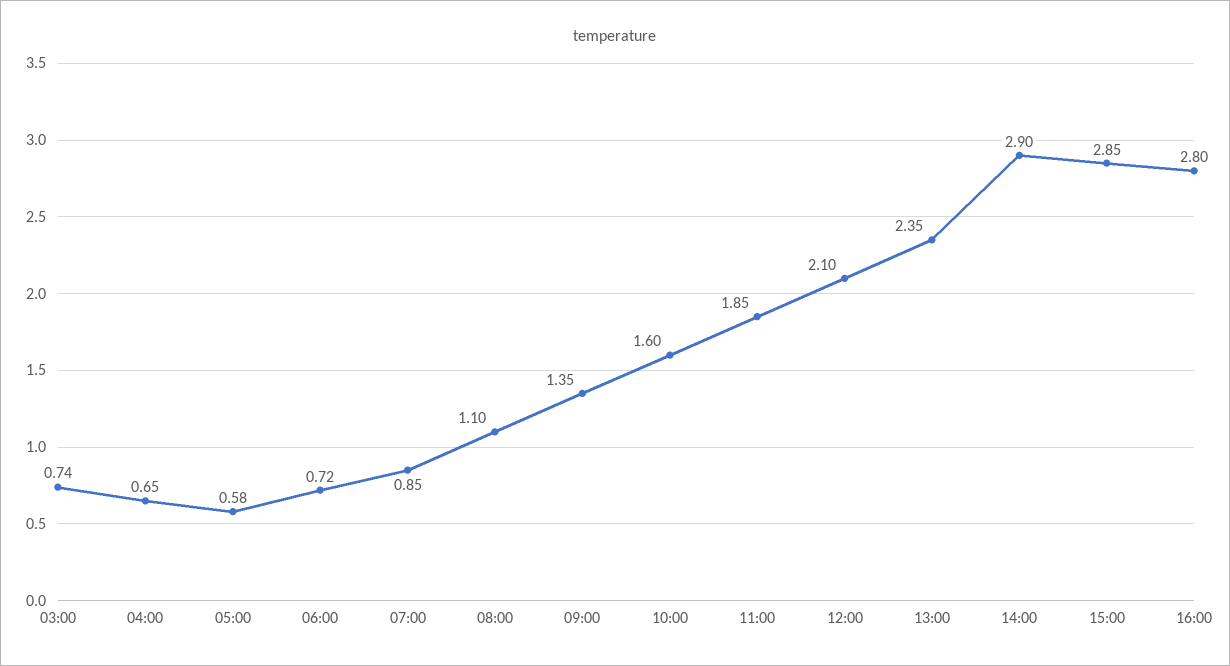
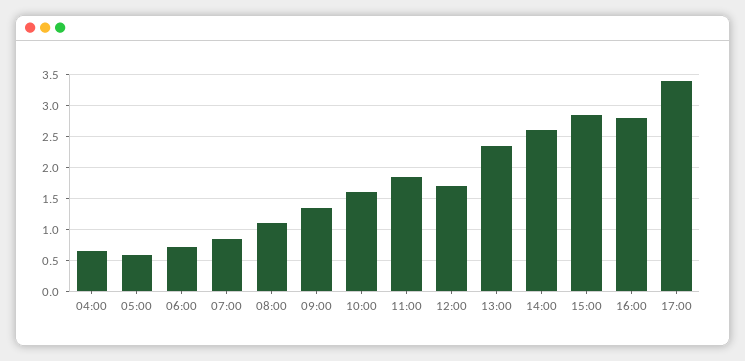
03:00: 0.74 -> none
12:00: 2.1 -> 1.7
14:00: 2.9 -> 2.6
17:00: none -> 3.4

